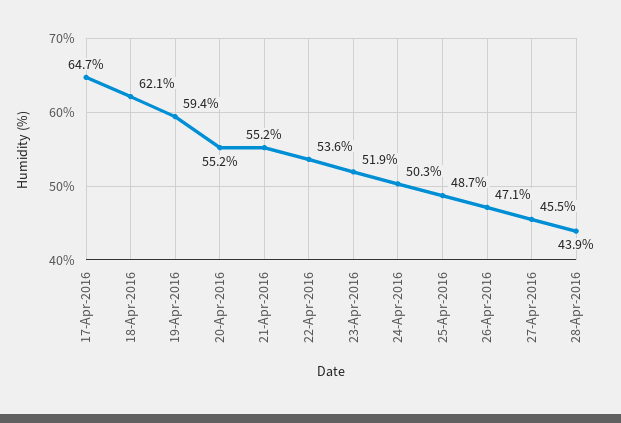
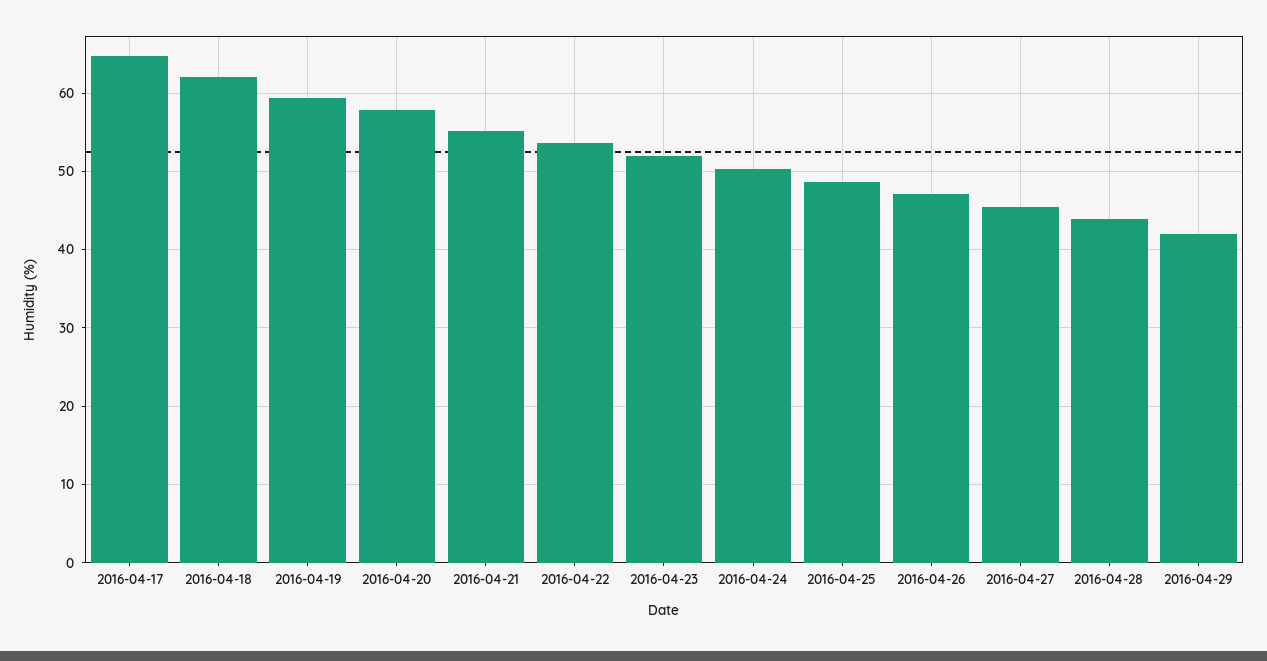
20-Apr-2016: 55.2 -> 58
2016-04-29: none -> 42

